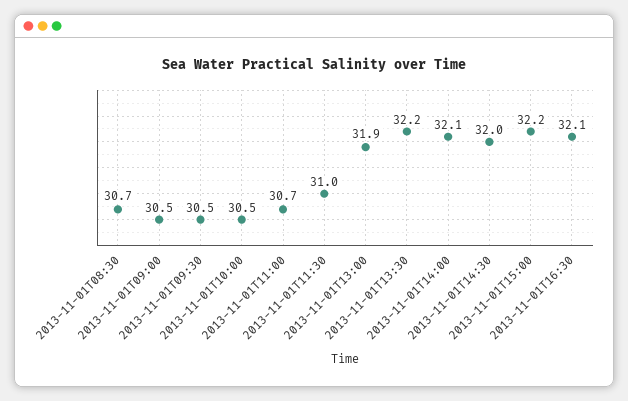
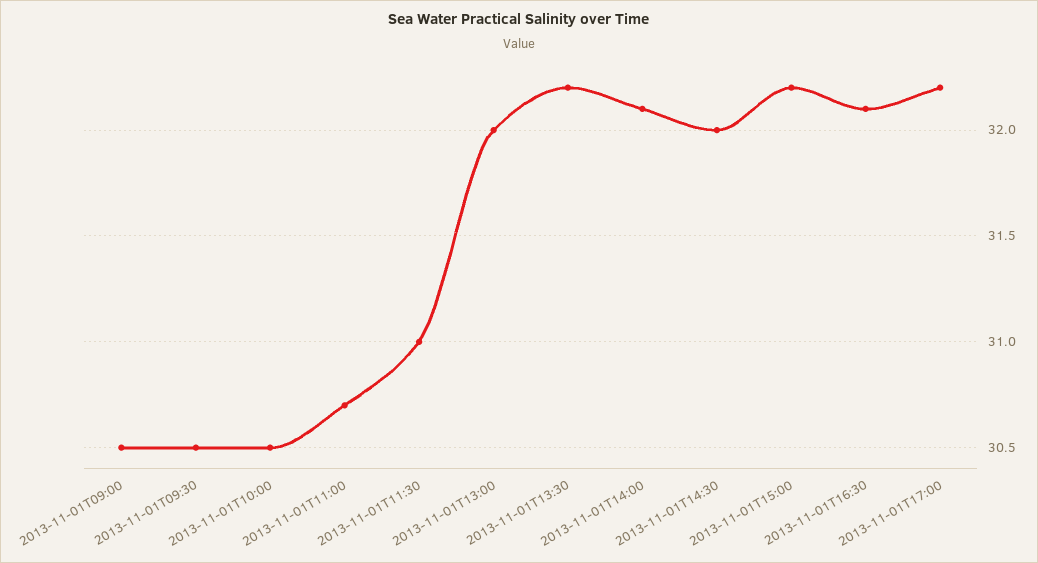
2013-11-01T08:30: 30.7 -> none
2013-11-01T13:00: 31.9 -> 32
2013-11-01T17:00: none -> 32.2

